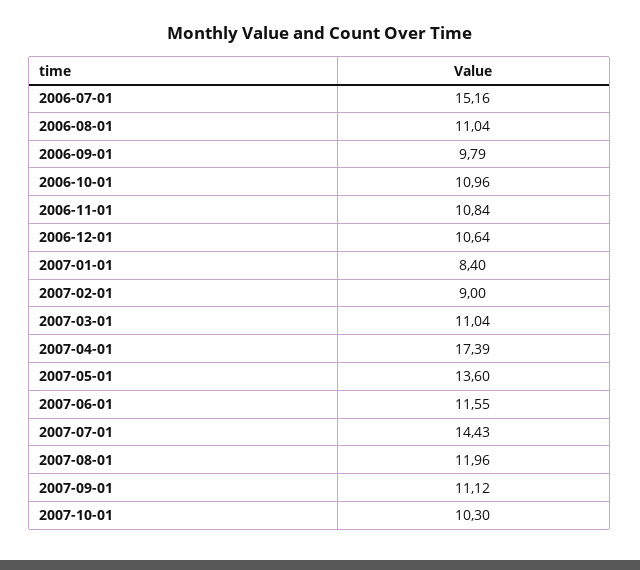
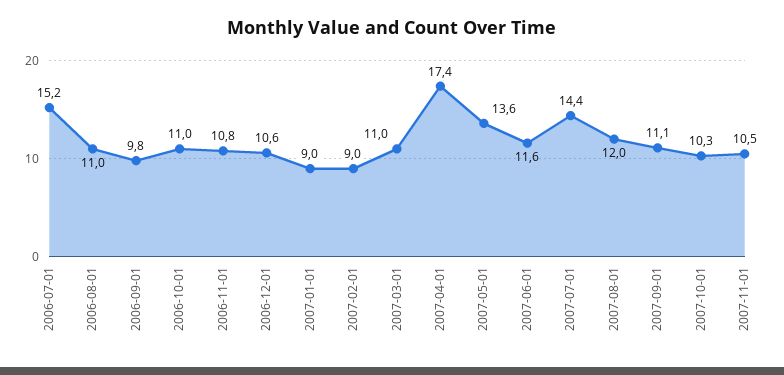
2007-01-01: 8.4 -> 9
2007-11-01: none -> 10.5

